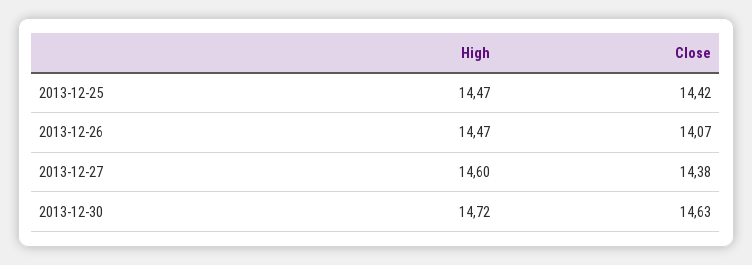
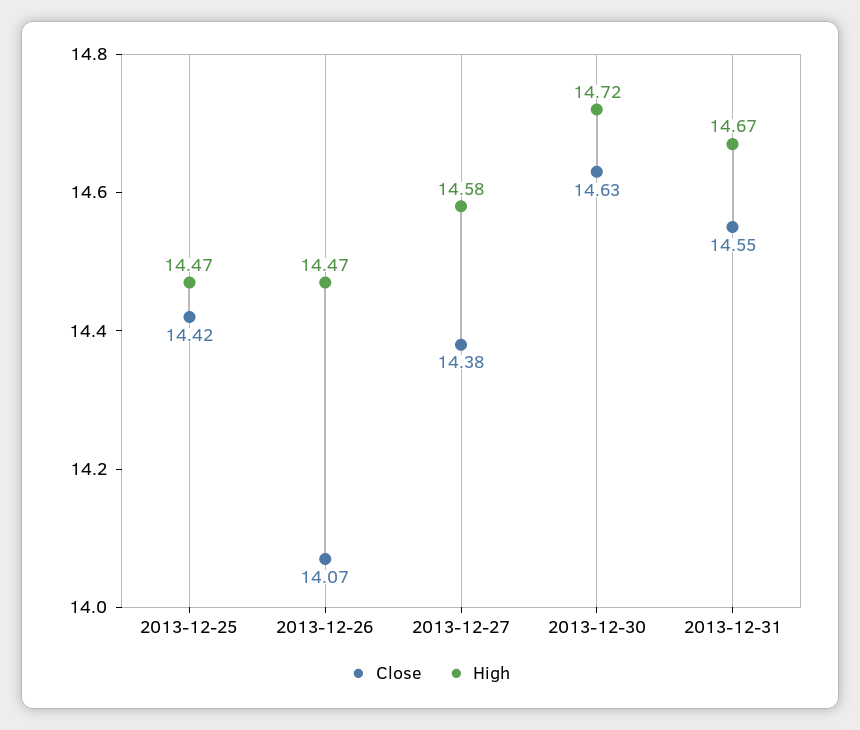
High, 2013-12-27: 14.6 -> 14.58
Close, 2013-12-31: none -> 14.55
High, 2013-12-31: none -> 14.67

